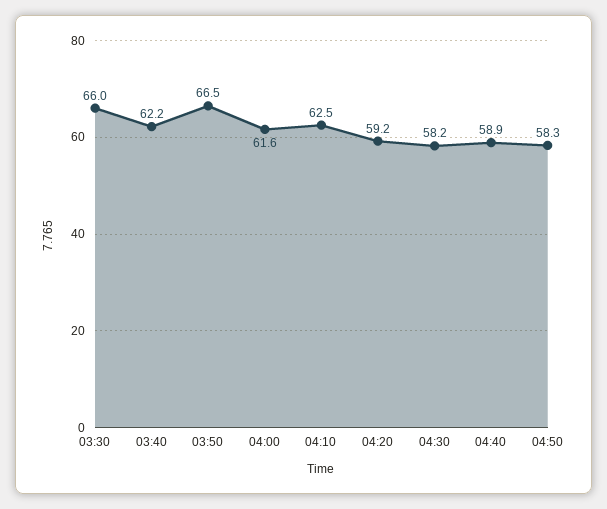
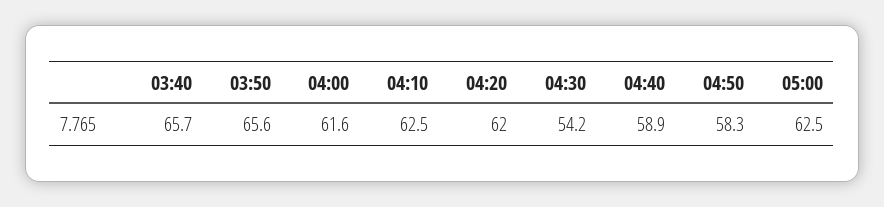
03:30: 66 -> none
03:40: 62.2 -> 65.7
03:50: 66.5 -> 65.6
04:20: 59.2 -> 62
04:30: 58.2 -> 54.2
05:00: none -> 62.5

